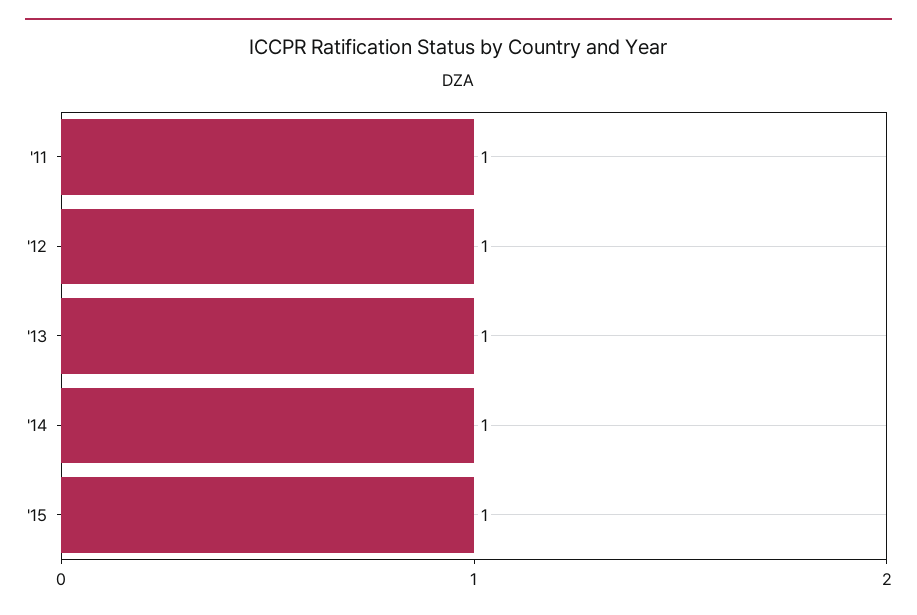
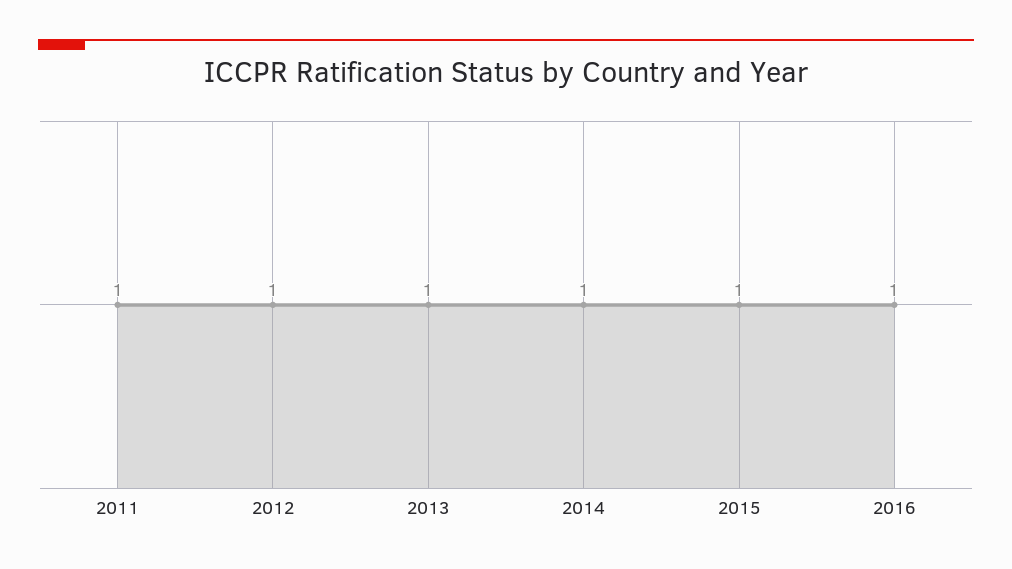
2016: none -> 1

